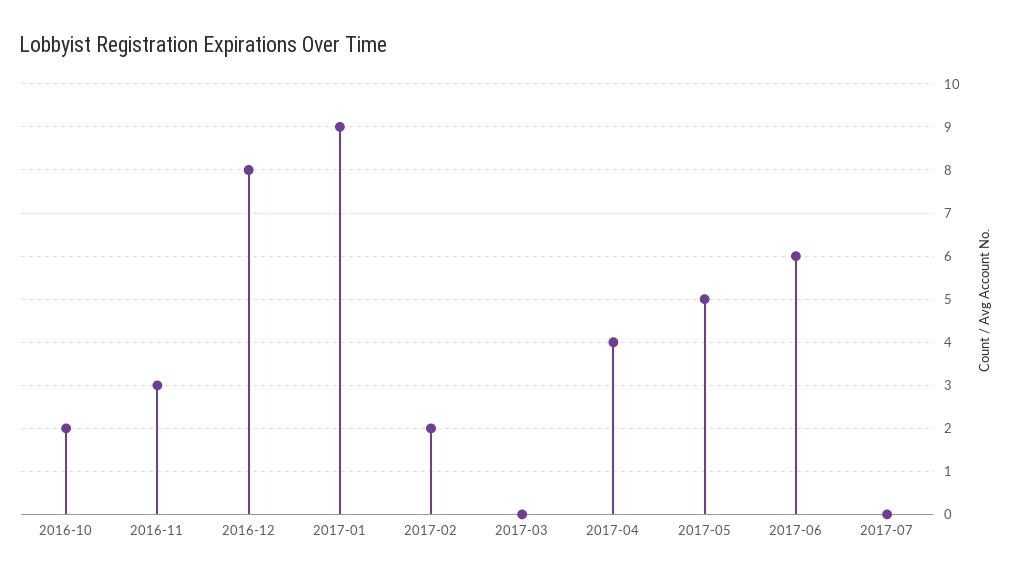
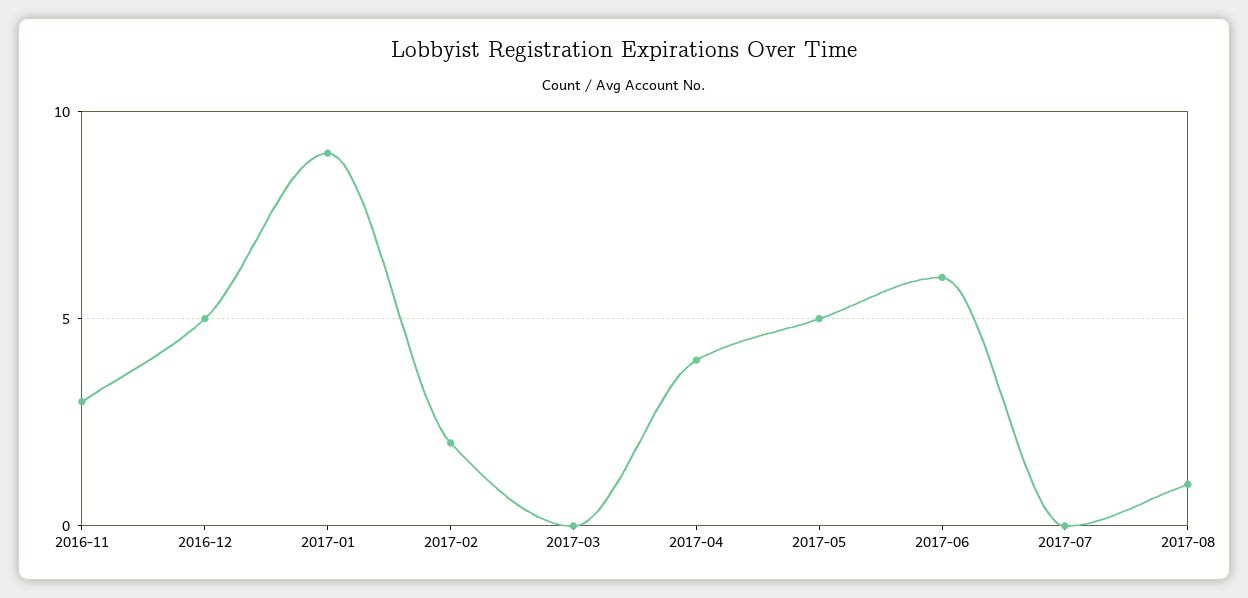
2016-10: 2 -> none
2016-12: 8 -> 5
2017-08: none -> 1

